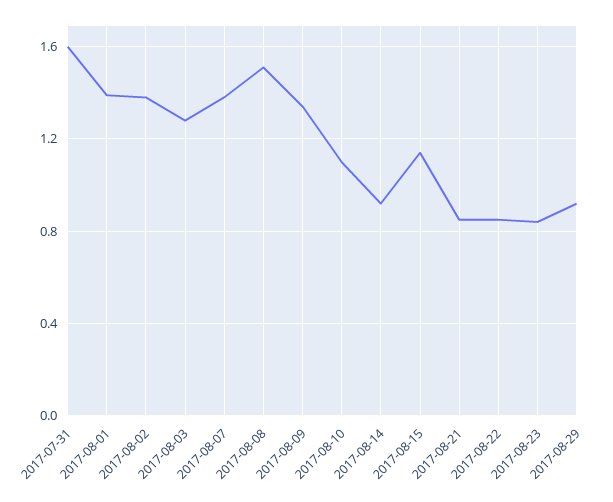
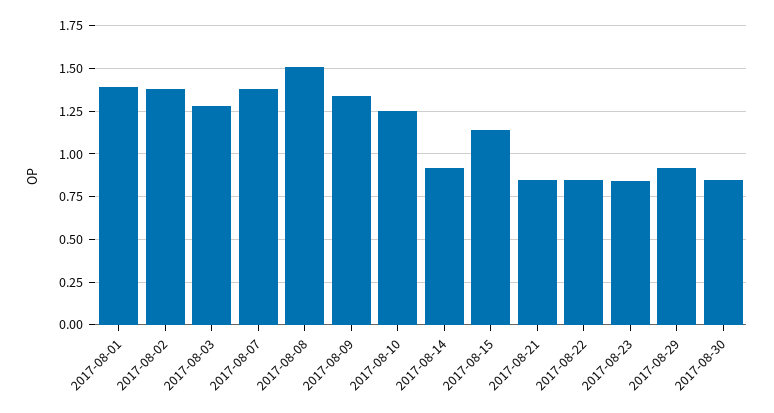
2017-07-31: 1.6 -> none
2017-08-10: 1.1 -> 1.25
2017-08-30: none -> 0.85

